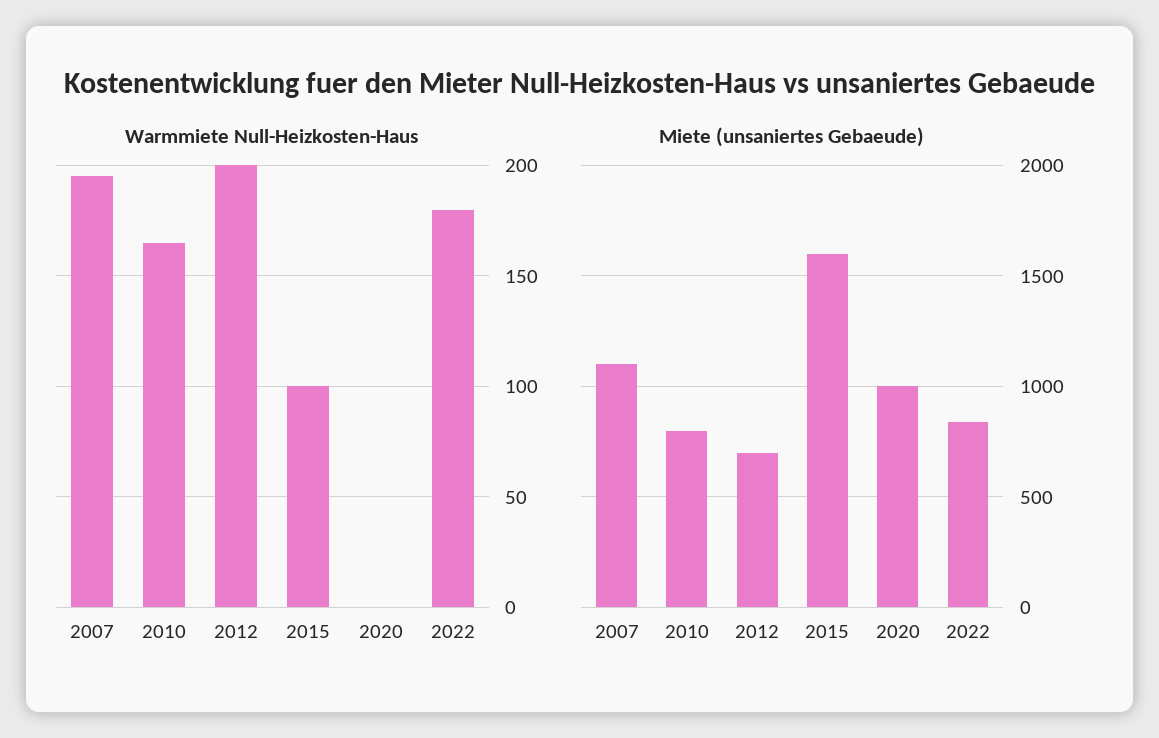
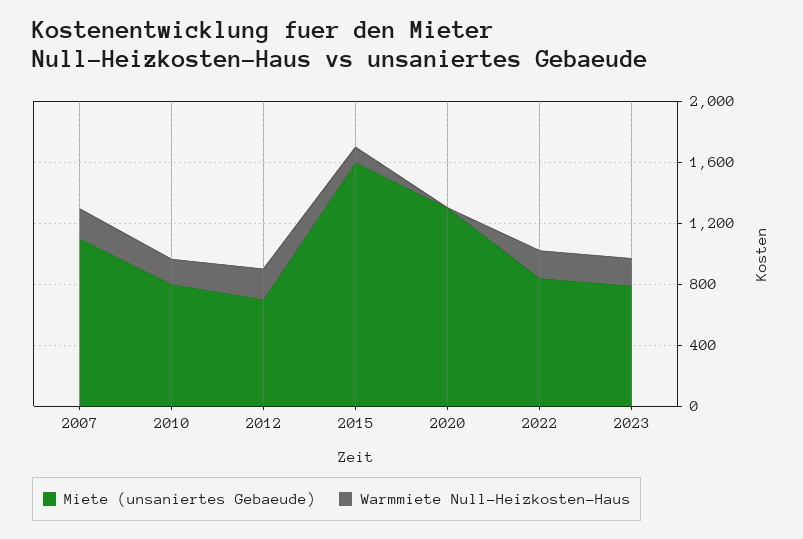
Miete (unsaniertes Gebaeude), 2020: 1000 -> 1300
Miete (unsaniertes Gebaeude), 2023: none -> 800
Warmmiete Null-Heizkosten-Haus, 2023: none -> 200

